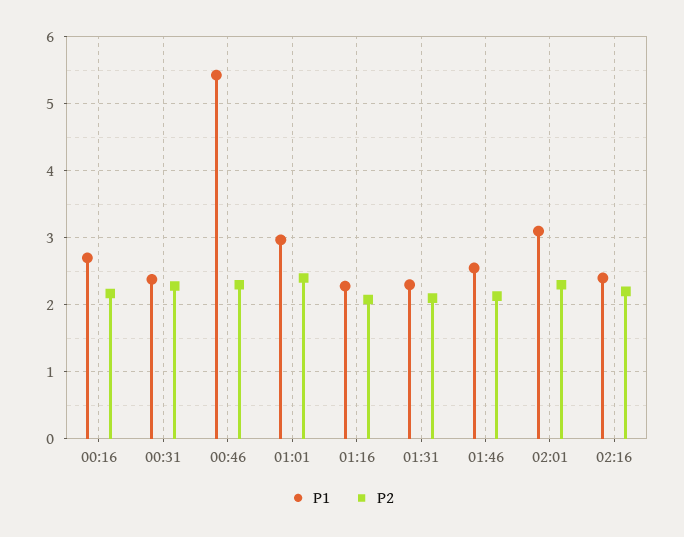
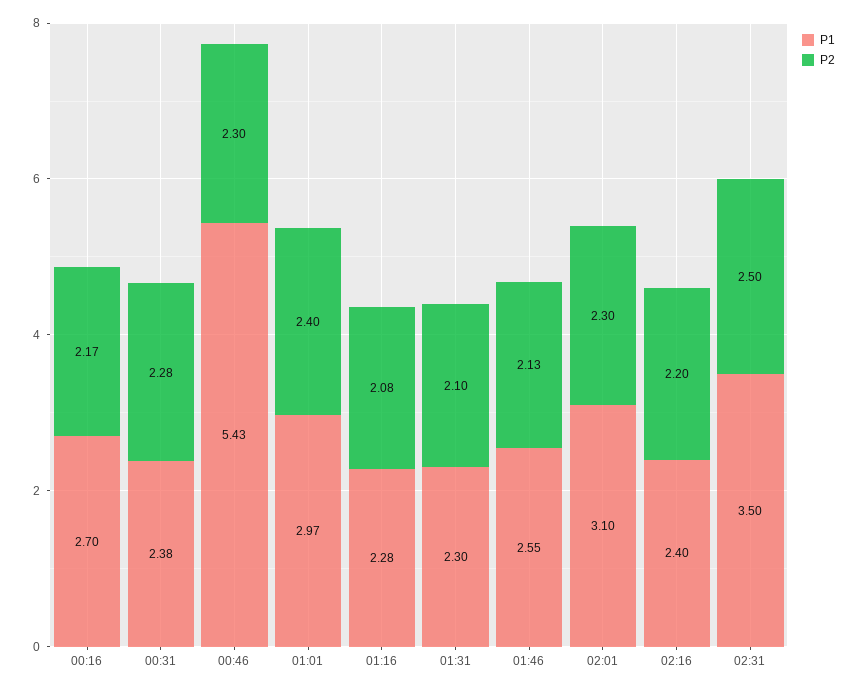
P1, 02:31: none -> 3.5
P2, 02:31: none -> 2.5

